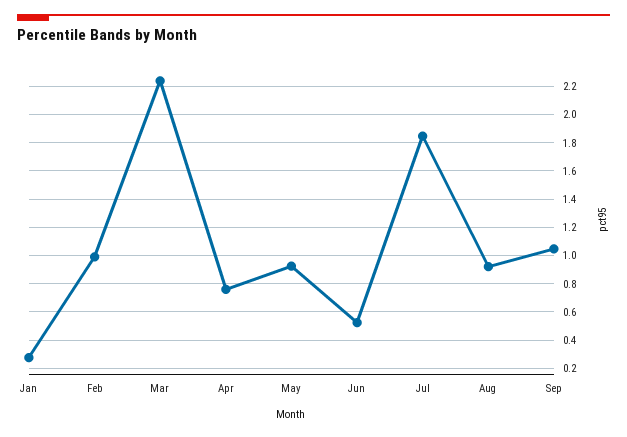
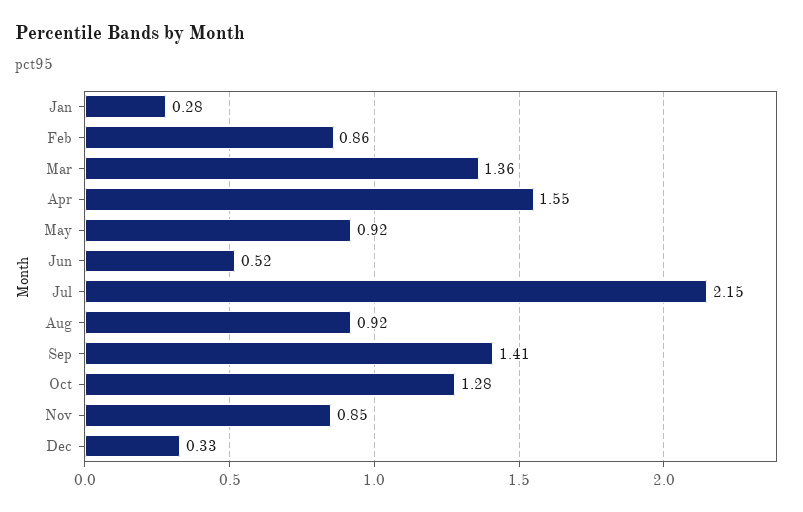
Feb: 1 -> 0.86
Mar: 2.25 -> 1.36
Apr: 0.75 -> 1.55
Jul: 1.85 -> 2.15
Sep: 1.05 -> 1.41
Oct: none -> 1.28
Nov: none -> 0.85
Dec: none -> 0.33

